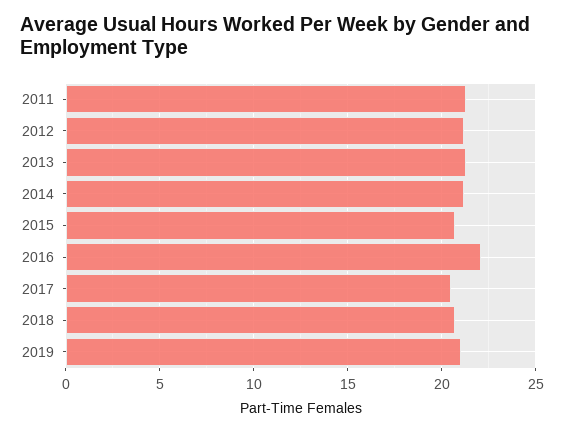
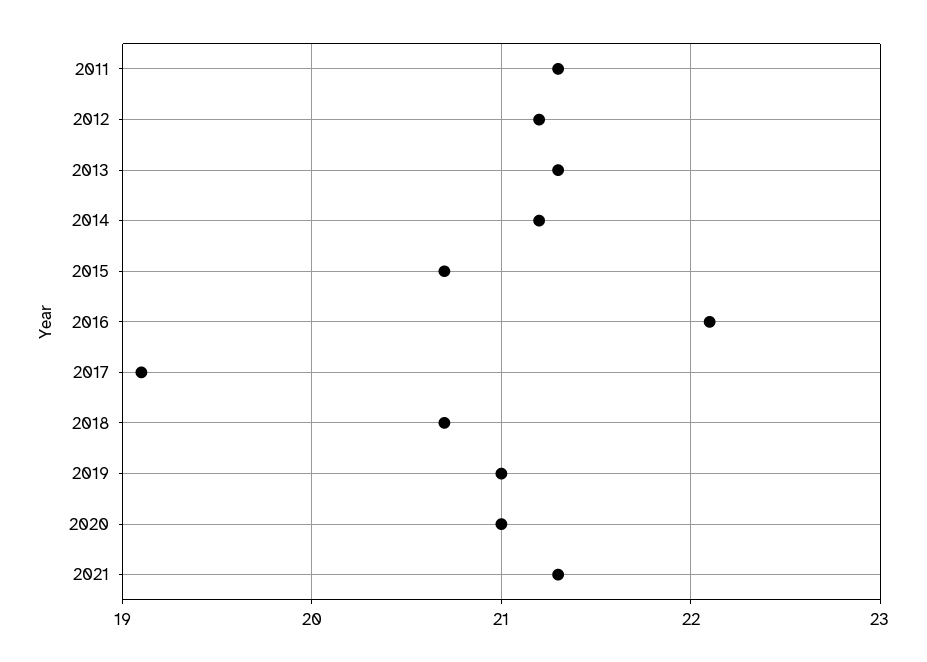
2017: 20.5 -> 19.1
2020: none -> 21
2021: none -> 21.3

